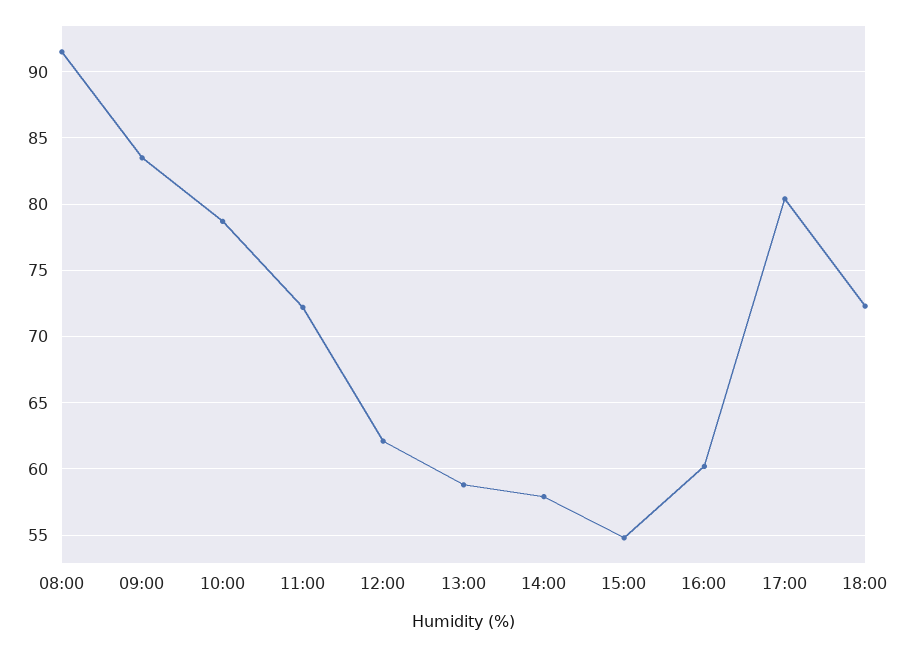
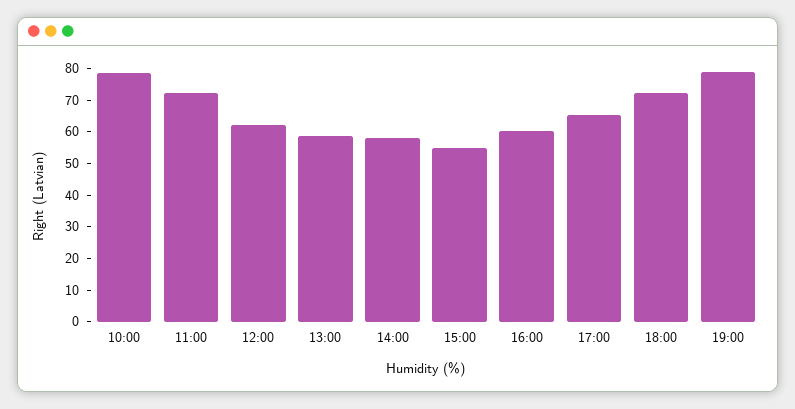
08:00: 91.5 -> none
09:00: 83.5 -> none
17:00: 80.5 -> 65
19:00: none -> 80

